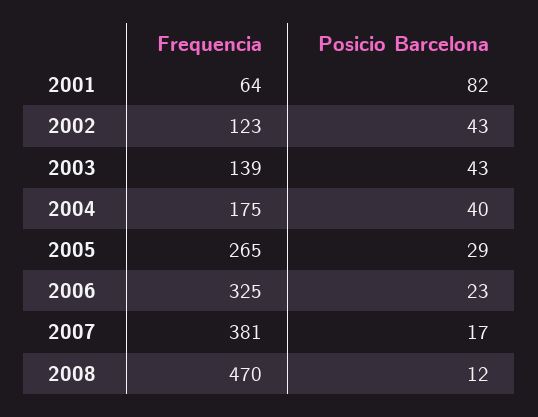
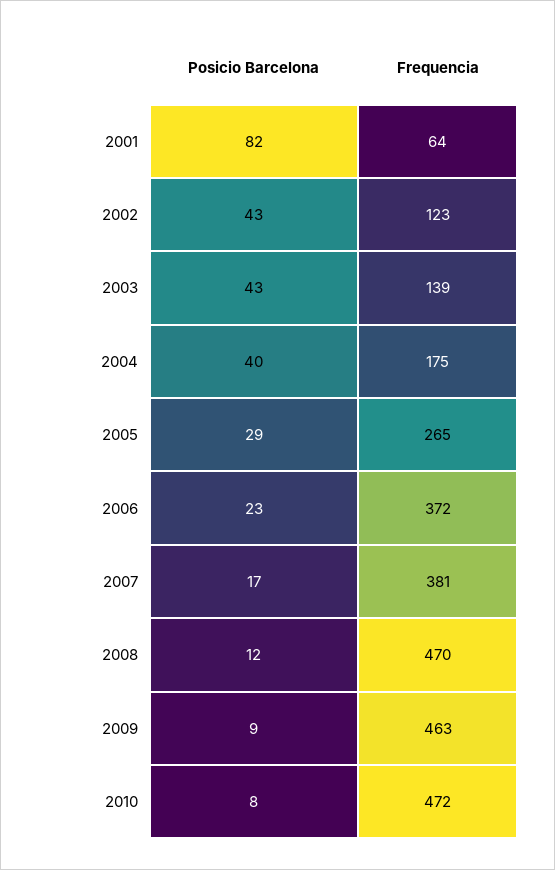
Frequencia, 2006: 325 -> 372
Posicio Barcelona, 2009: none -> 9
Frequencia, 2009: none -> 463
Posicio Barcelona, 2010: none -> 8
Frequencia, 2010: none -> 472

